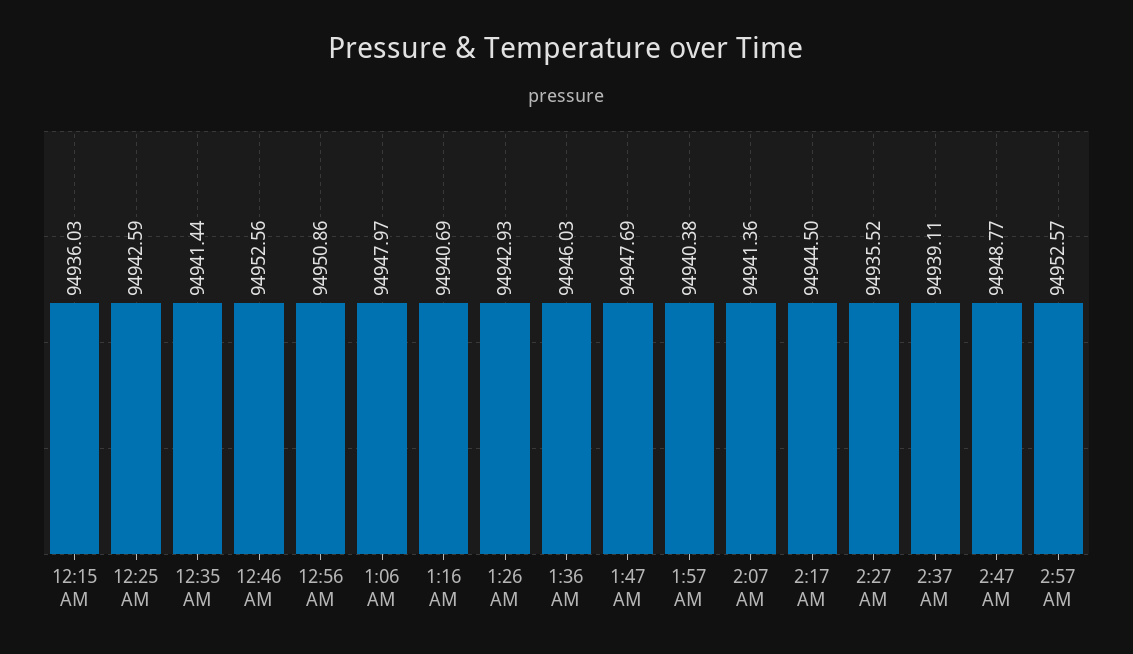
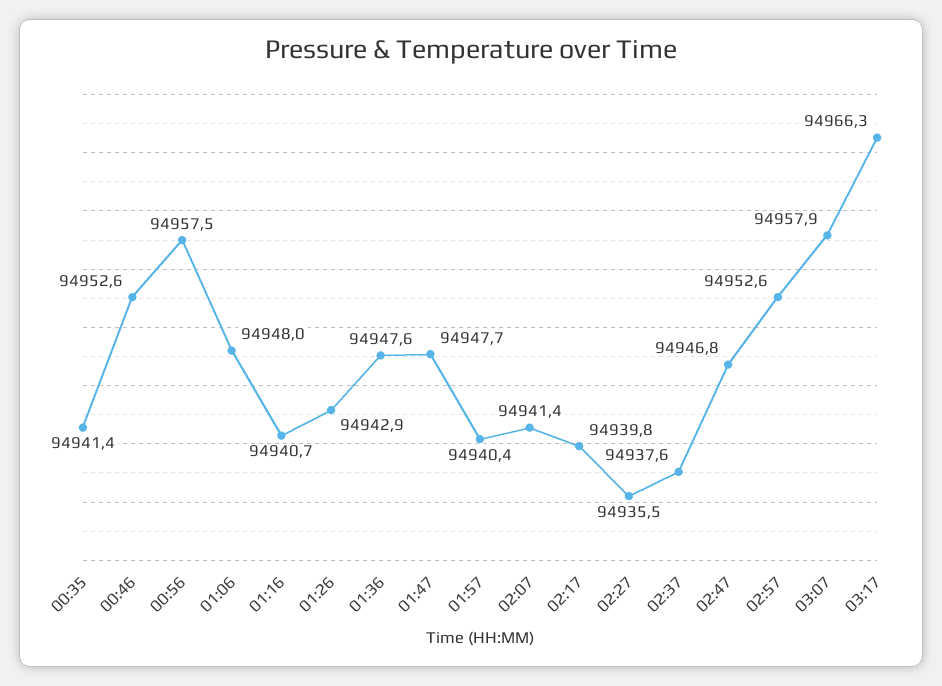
12:15 AM: 94936.03 -> none
12:25 AM: 94942.59 -> none
12:56 AM: 94950.86 -> 94957.5
1:36 AM: 94946.03 -> 94947.6
2:17 AM: 94944.5 -> 94939.8
2:37 AM: 94939.11 -> 94937.6
2:47 AM: 94948.77 -> 94946.8
03:07: none -> 94957.9
03:17: none -> 94966.3

